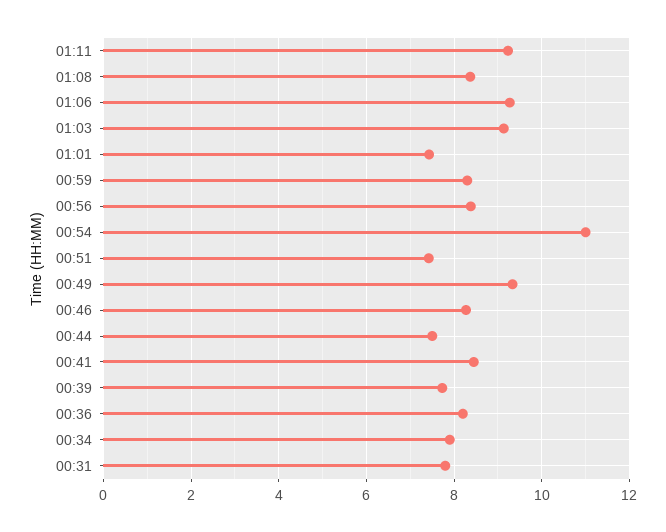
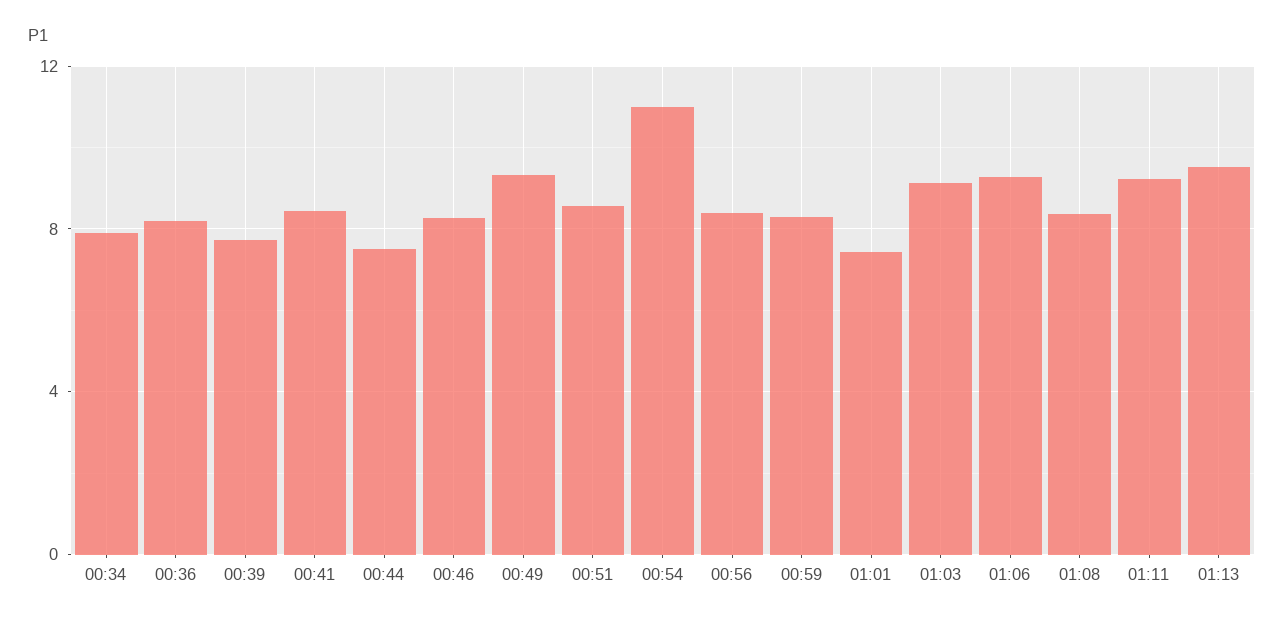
00:51: 7.4 -> 8.5
00:31: 7.8 -> none
01:13: none -> 9.5

